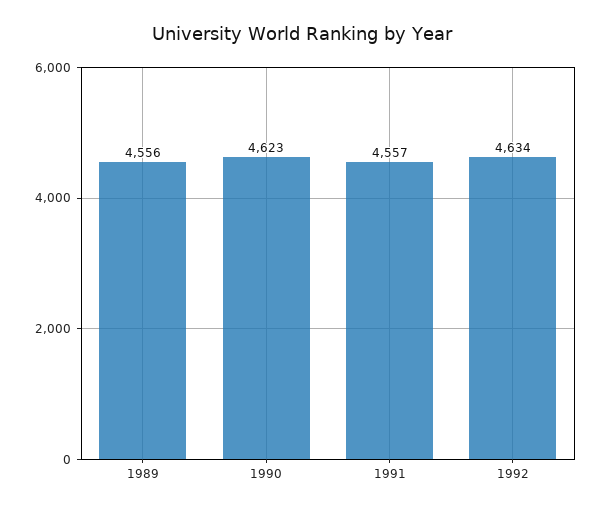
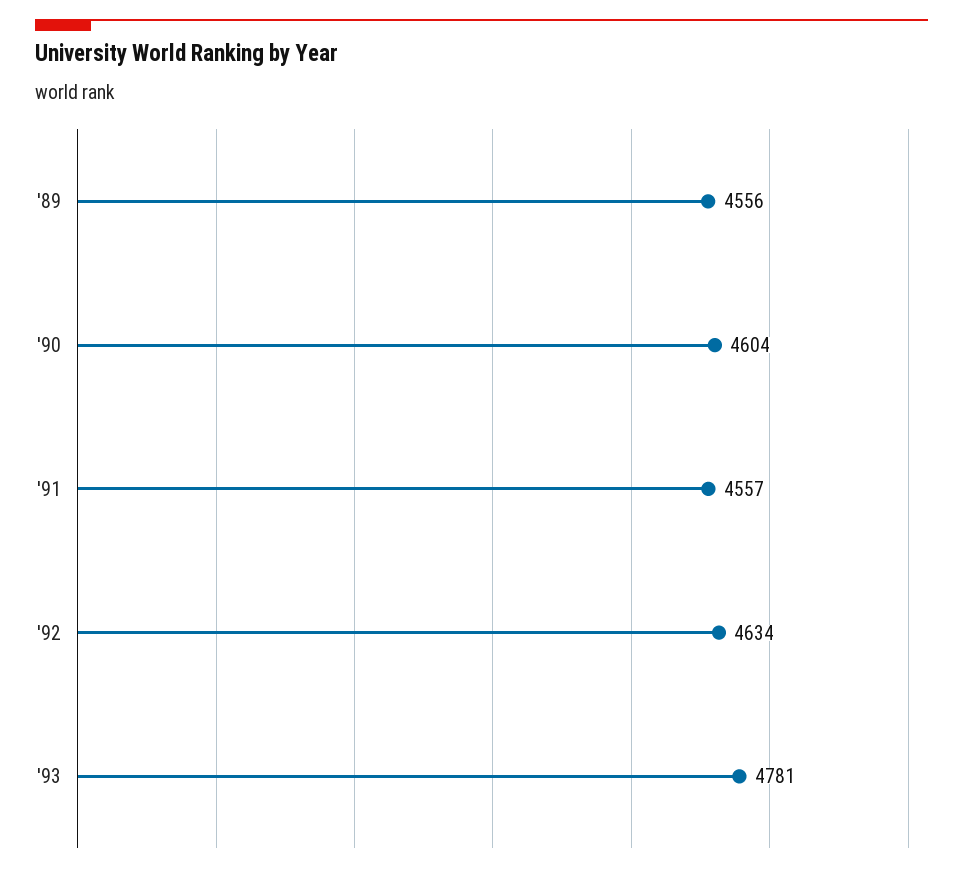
1990: 4623 -> 4604
'93: none -> 4781

